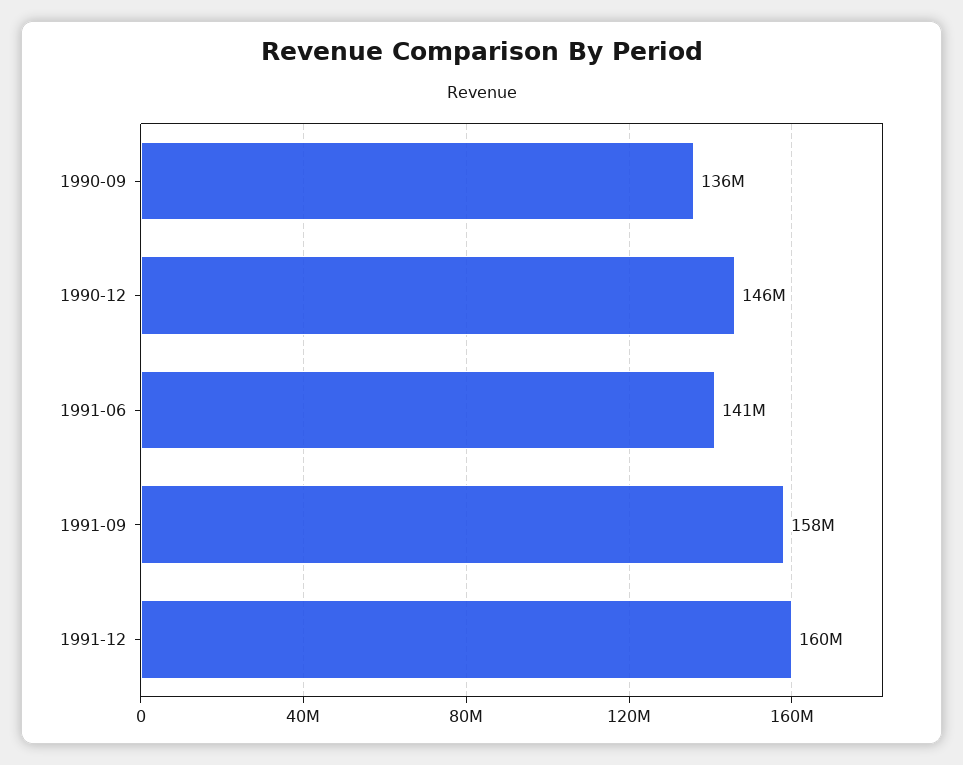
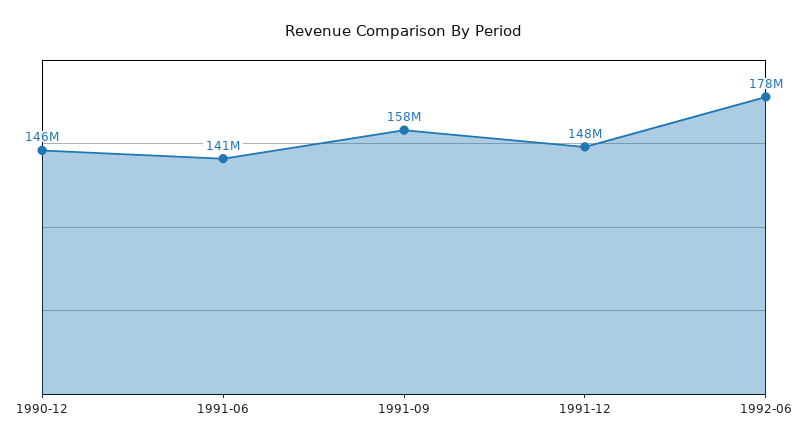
1990-09: 136000000 -> none
1991-12: 160000000 -> 148000000
1992-06: none -> 178000000

